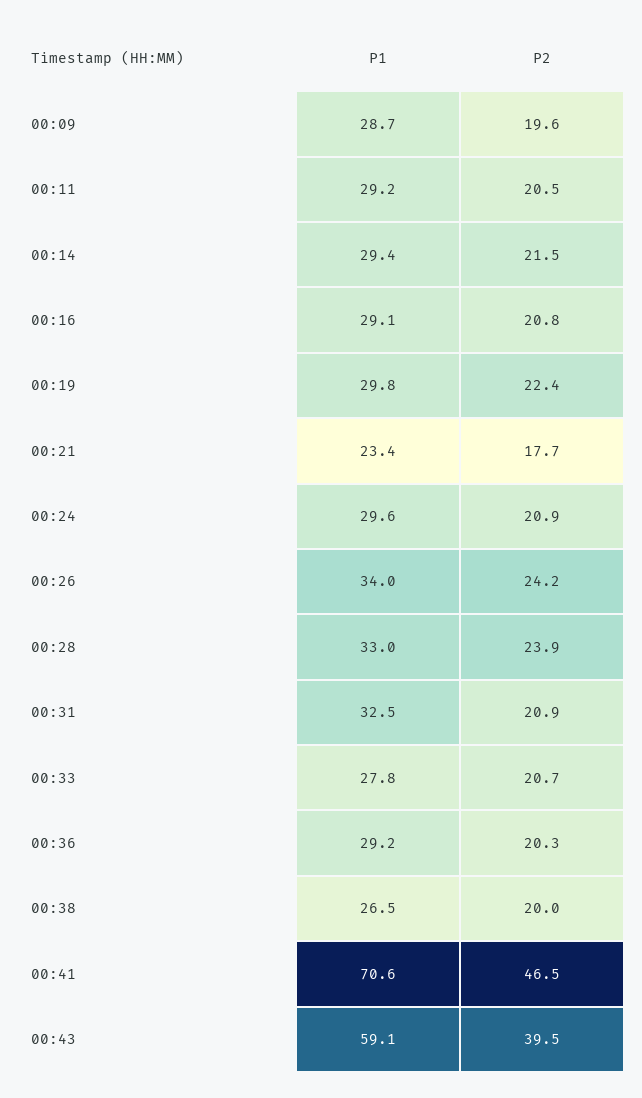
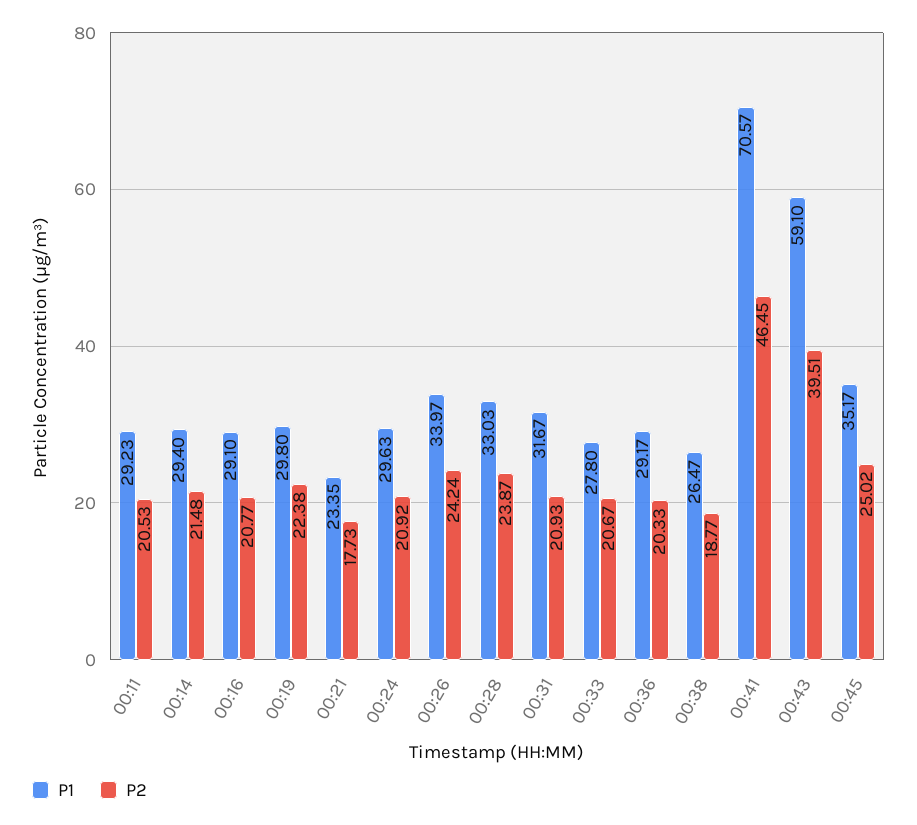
P1, 00:09: 28.7 -> none
P2, 00:09: 19.6 -> none
P1, 00:31: 32.5 -> 31.67
P2, 00:38: 20 -> 18.77
P1, 00:45: none -> 35.17
P2, 00:45: none -> 25.02

